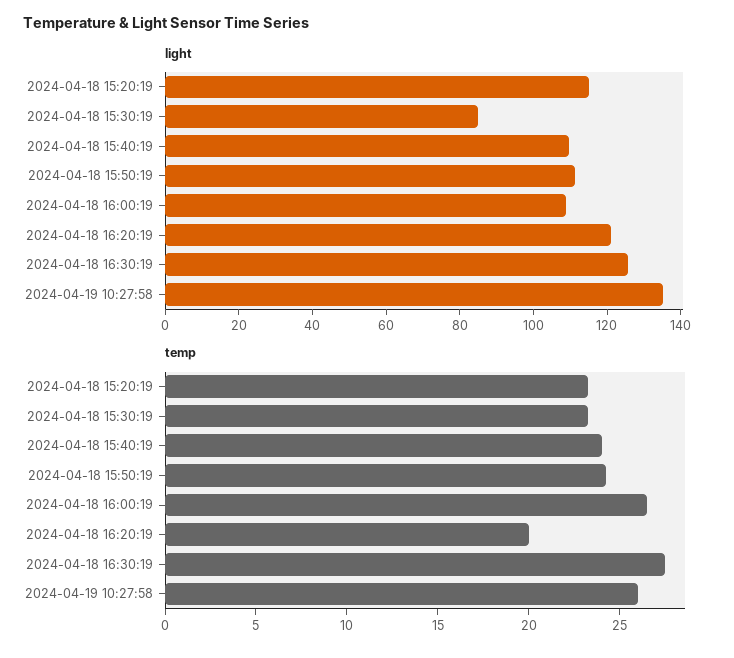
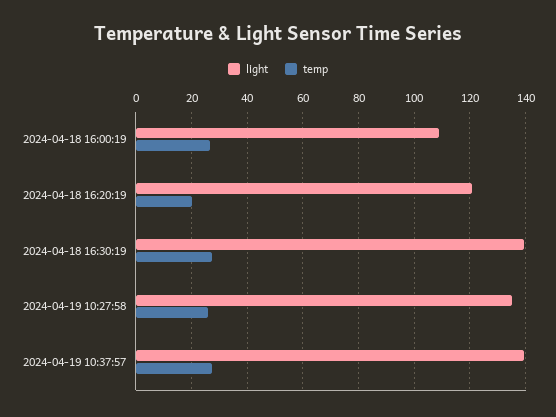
light, 2024-04-18 15:20:19: 115 -> none
light, 2024-04-18 15:30:19: 85 -> none
light, 2024-04-18 15:40:19: 110 -> none
light, 2024-04-18 15:50:19: 110 -> none
light, 2024-04-18 16:30:19: 125 -> 140
temp, 2024-04-18 15:20:19: 23 -> none
temp, 2024-04-18 15:30:19: 23 -> none
temp, 2024-04-18 15:40:19: 24 -> none
temp, 2024-04-18 15:50:19: 24 -> none
light, 2024-04-19 10:37:57: none -> 140
temp, 2024-04-19 10:37:57: none -> 27.5

